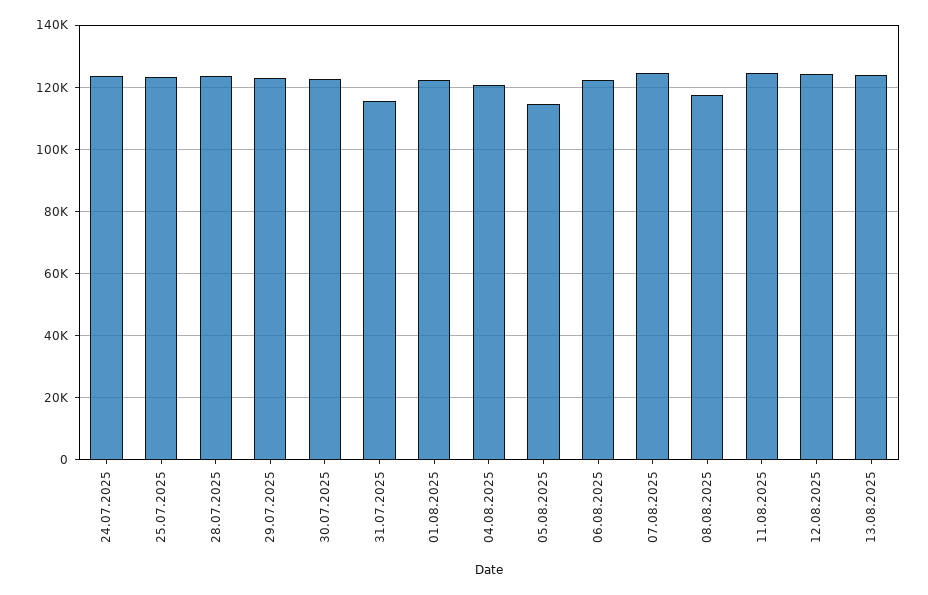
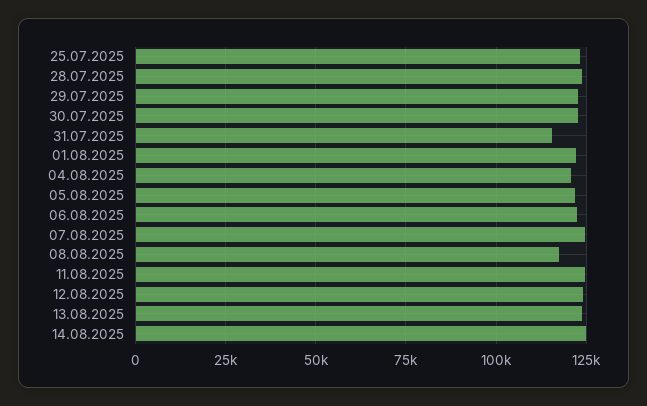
24.07.2025: 124000 -> none
05.08.2025: 114000 -> 122500
14.08.2025: none -> 125000

